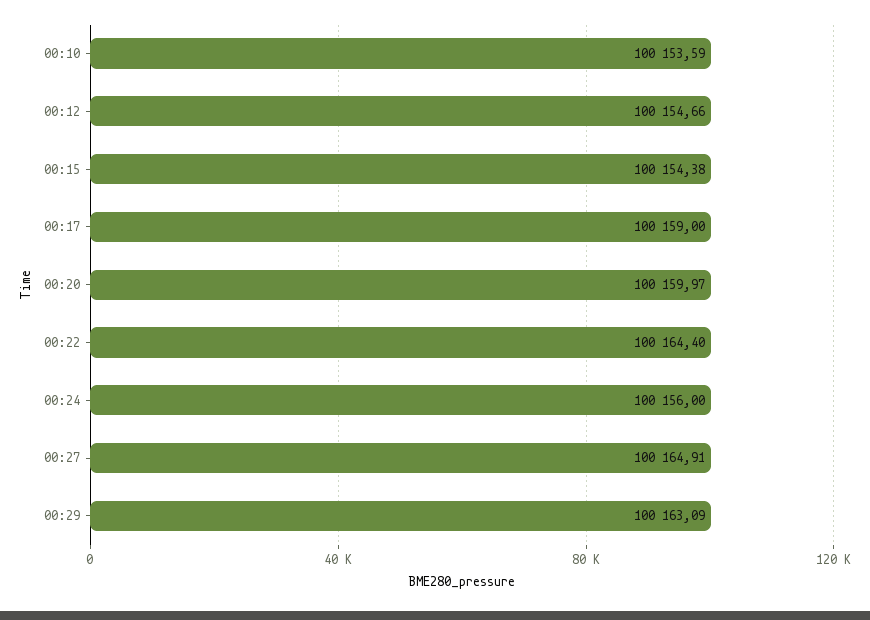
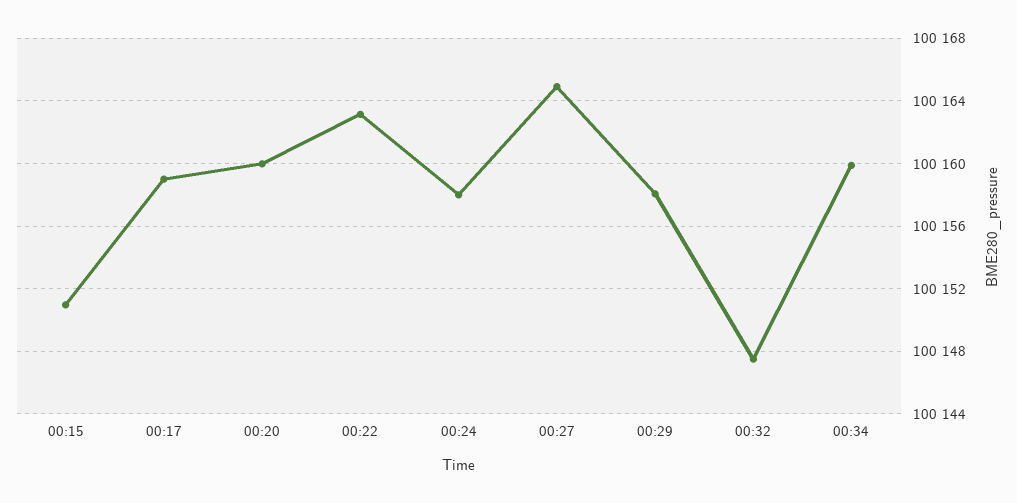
00:10: 100153.59 -> none
00:12: 100154.66 -> none
00:15: 100154.38 -> 100151
00:22: 100164.4 -> 100163
00:24: 100156 -> 100158
00:29: 100163.09 -> 100158
00:32: none -> 100147.5
00:34: none -> 100160

